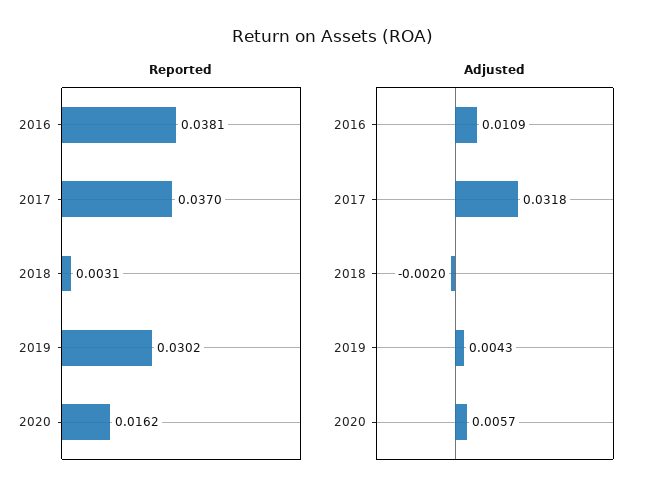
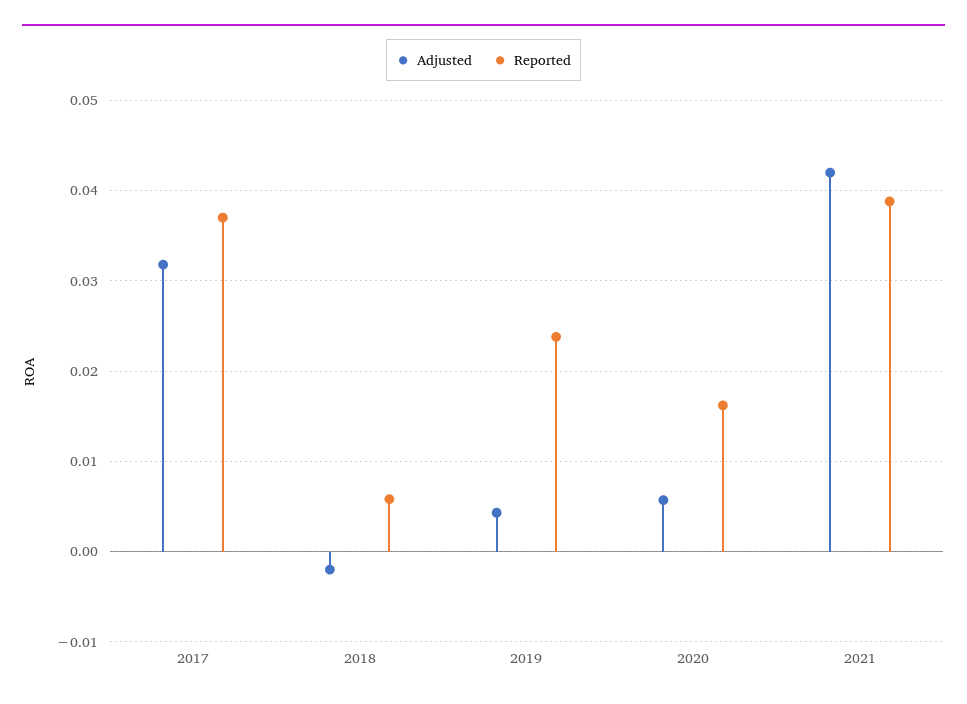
Reported, 2016: 0.0381 -> none
Reported, 2018: 0.0031 -> 0.006
Reported, 2019: 0.0302 -> 0.024
Adjusted, 2016: 0.0109 -> none
Adjusted, 2021: none -> 0.042
Reported, 2021: none -> 0.039

